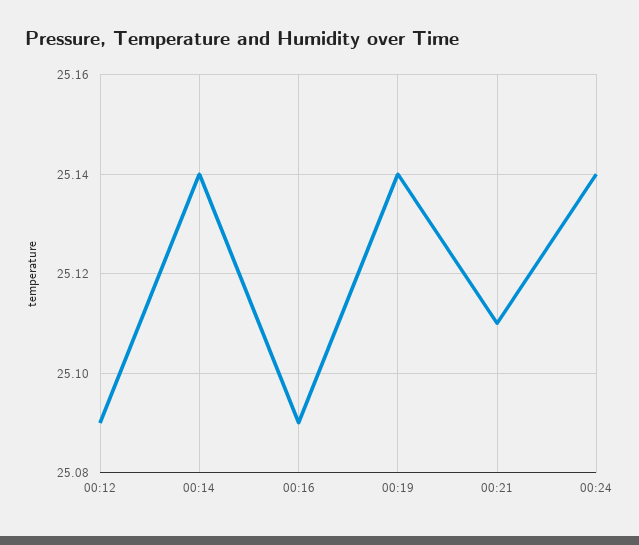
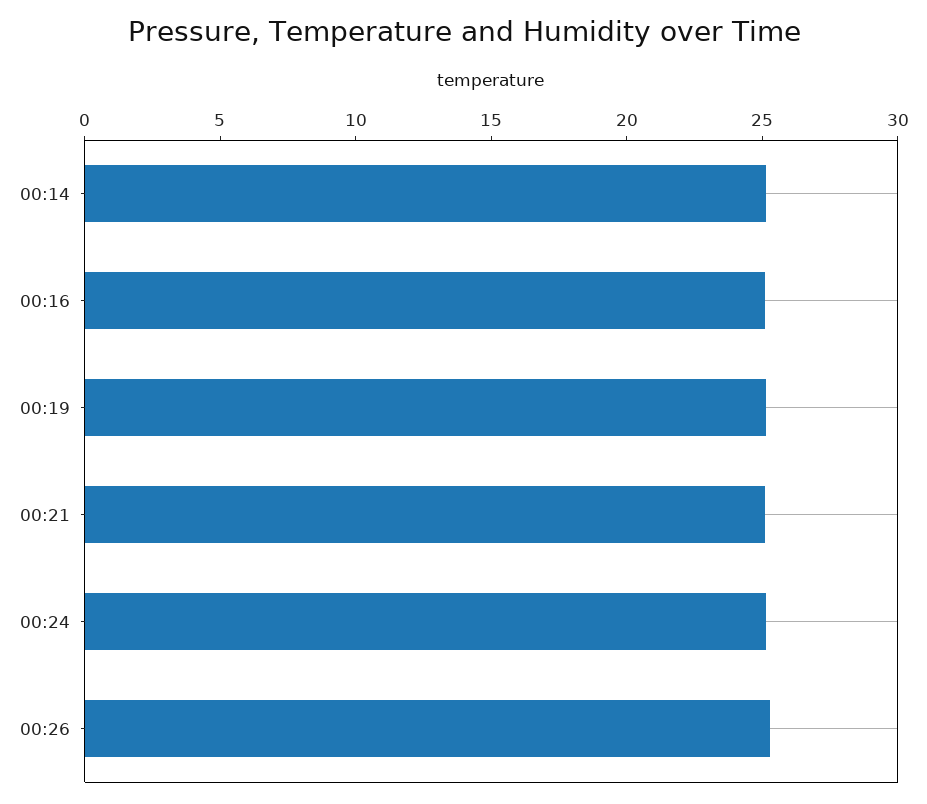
00:12: 25.09 -> none
00:26: none -> 25

